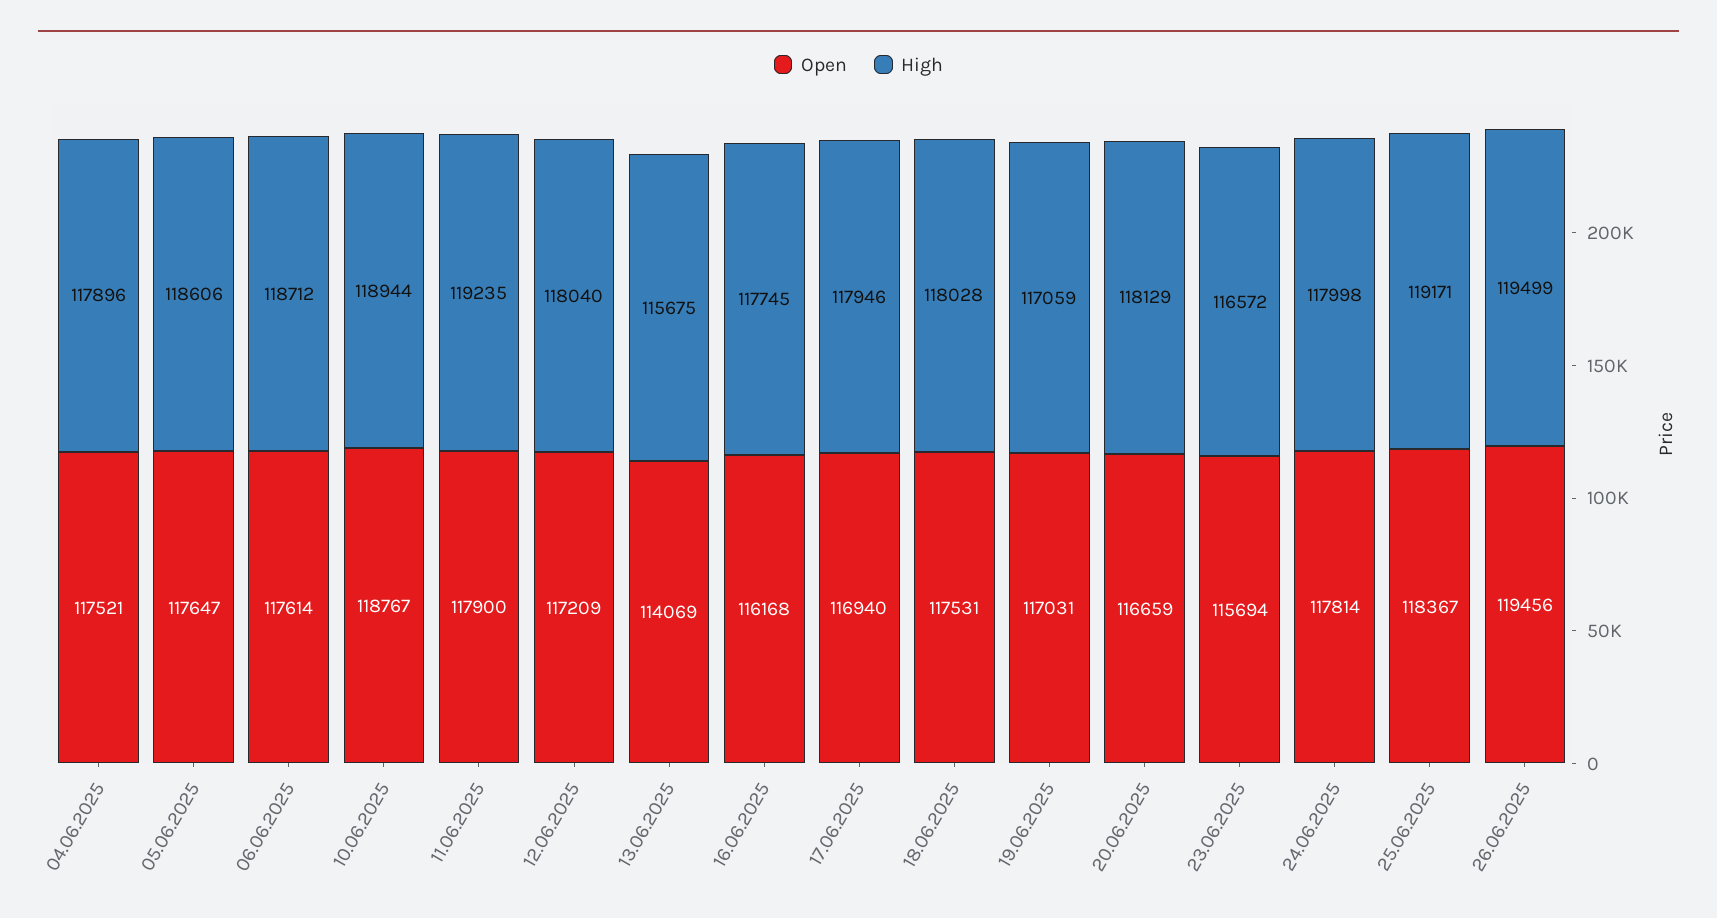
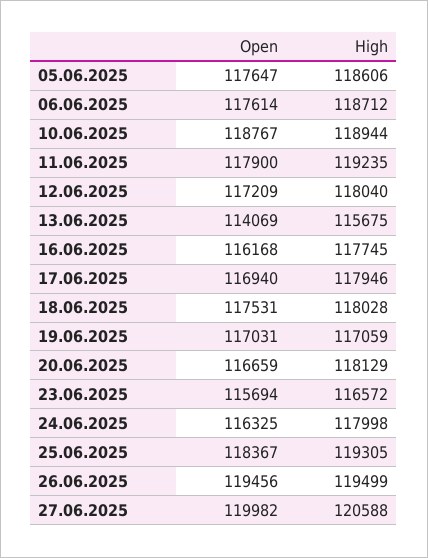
Open, 04.06.2025: 117521 -> none
High, 04.06.2025: 117896 -> none
Open, 24.06.2025: 117814 -> 116325
High, 25.06.2025: 119171 -> 119305
Open, 27.06.2025: none -> 119982
High, 27.06.2025: none -> 120588

